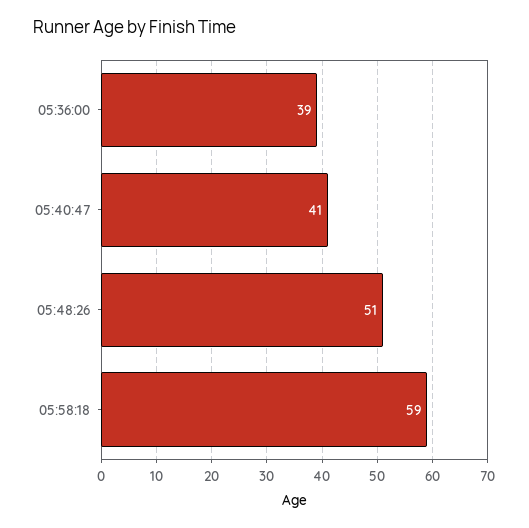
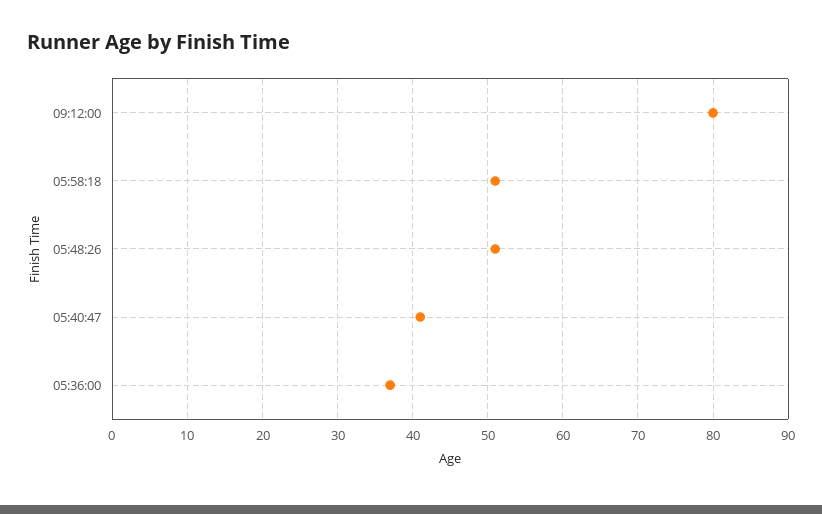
05:36:00: 39 -> 37
05:58:18: 59 -> 51
09:12:00: none -> 80

